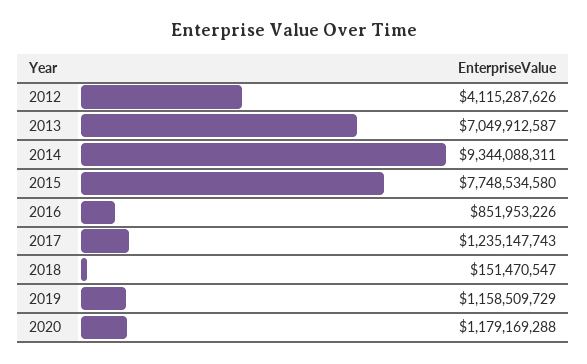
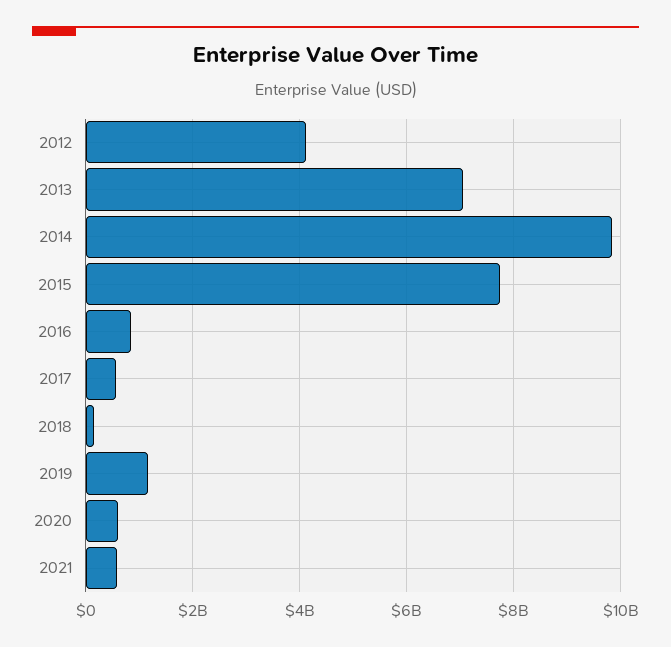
2014: 9344088311 -> 9800000000
2017: 1235147743 -> 600000000
2020: 1179169288 -> 600000000
2021: none -> 600000000

